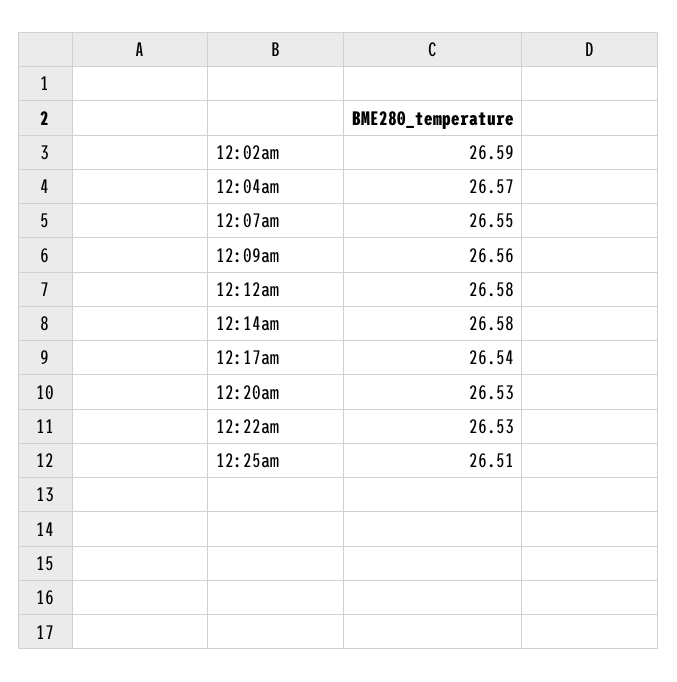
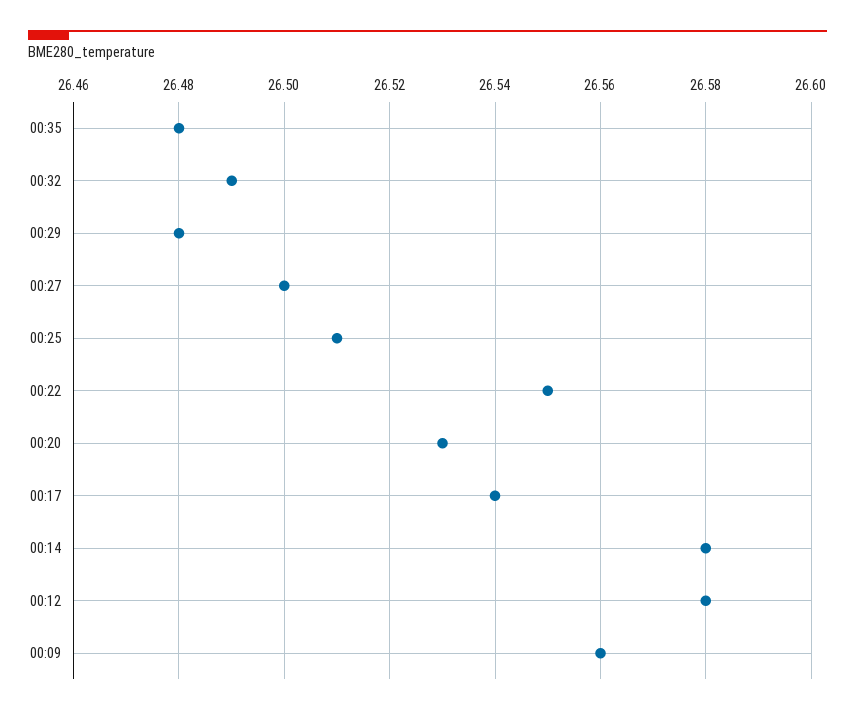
12:02am: 26.59 -> none
12:04am: 26.57 -> none
12:07am: 26.55 -> none
12:22am: 26.53 -> 26.55
00:35: none -> 26.48
00:32: none -> 26.49
00:29: none -> 26.48
00:27: none -> 26.5

